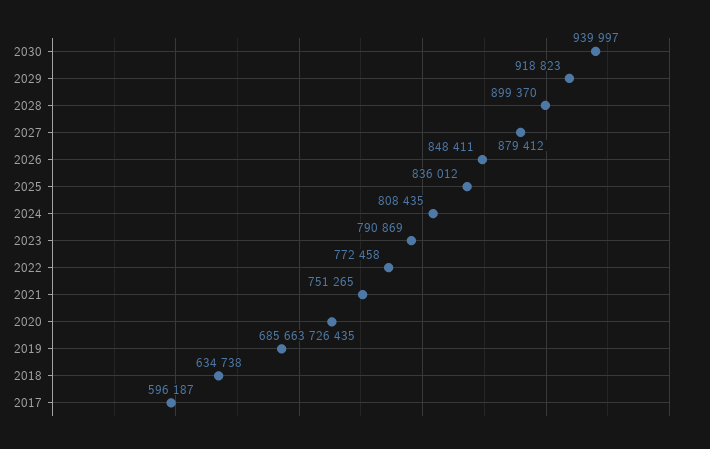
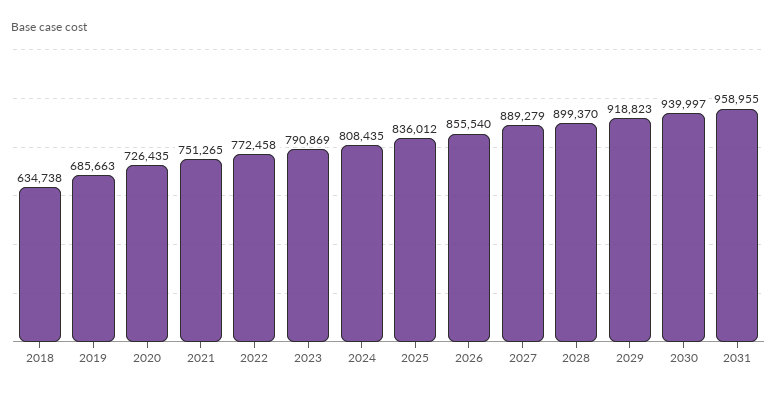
2027: 879412 -> 889279
2026: 848411 -> 855540
2017: 596187 -> none
2031: none -> 958955

